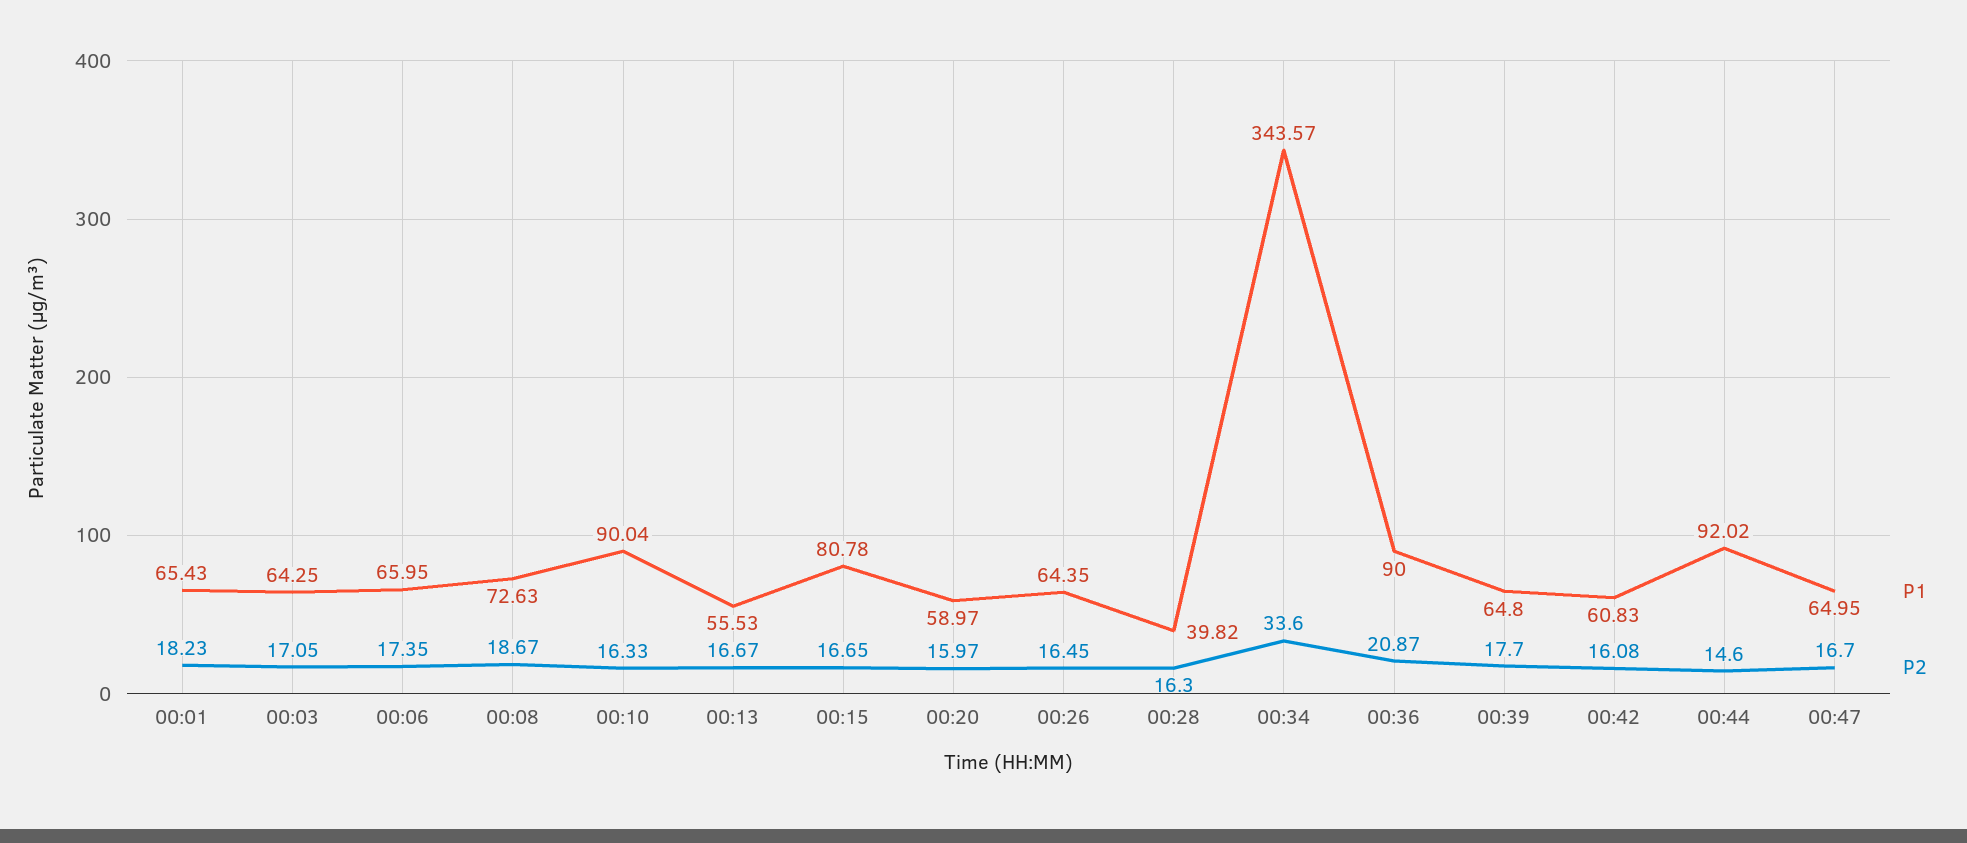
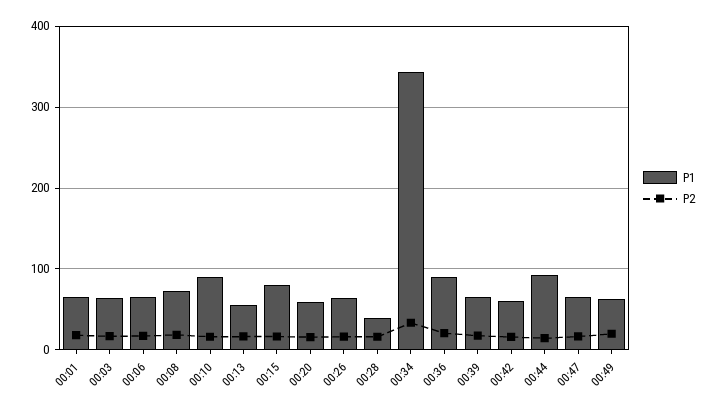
P1, 00:49: none -> 60
P2, 00:49: none -> 20

